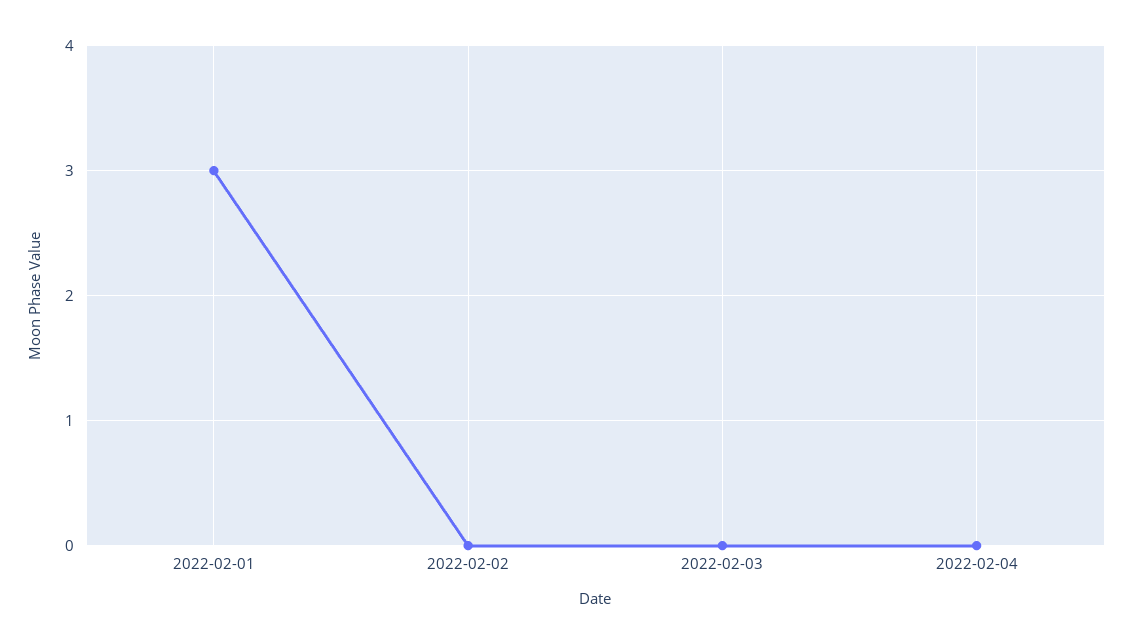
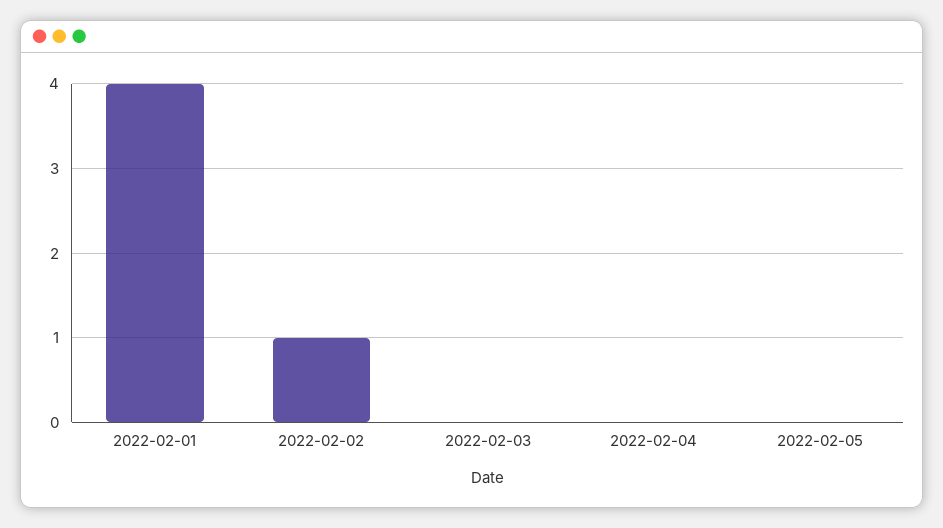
2022-02-01: 3 -> 4
2022-02-02: 0 -> 1
2022-02-05: none -> 0

